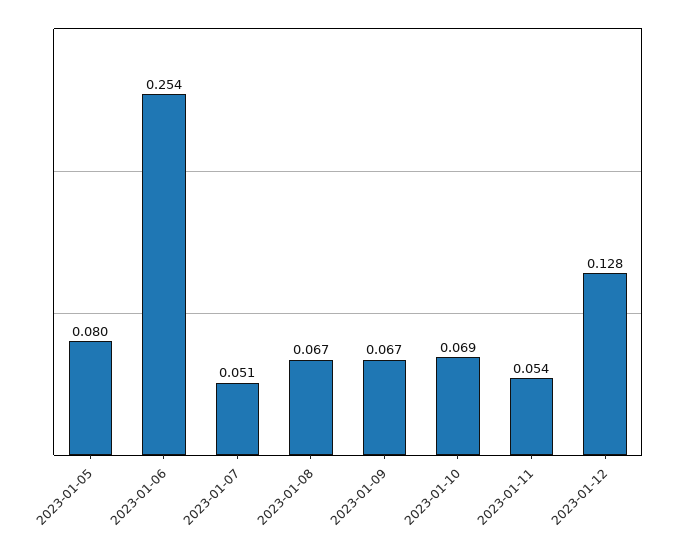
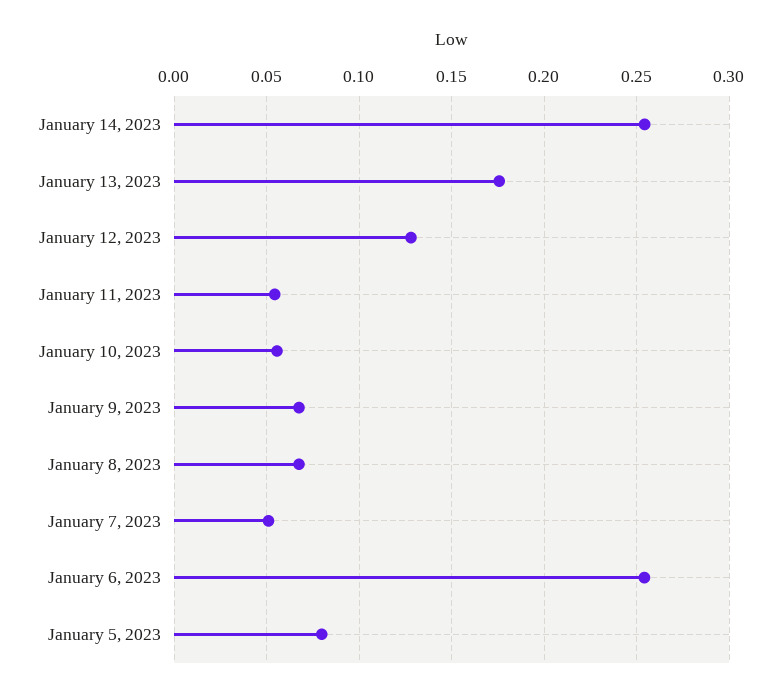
2023-01-10: 0.069 -> 0.055
January 14, 2023: none -> 0.255
January 13, 2023: none -> 0.175

